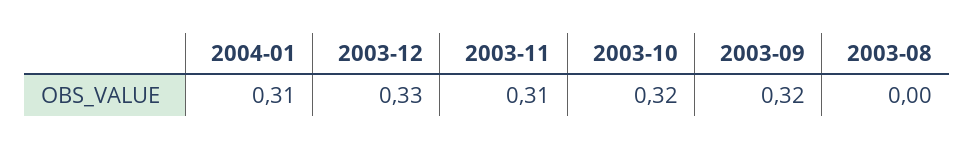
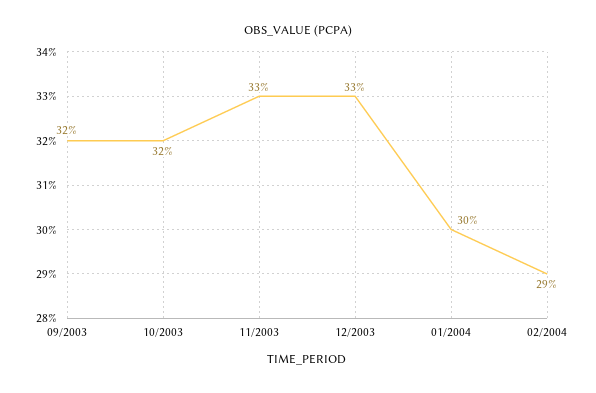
2004-01: 0.31 -> 0.3
2003-11: 0.31 -> 0.33
2003-08: 0 -> none
02/2004: none -> 0.29

